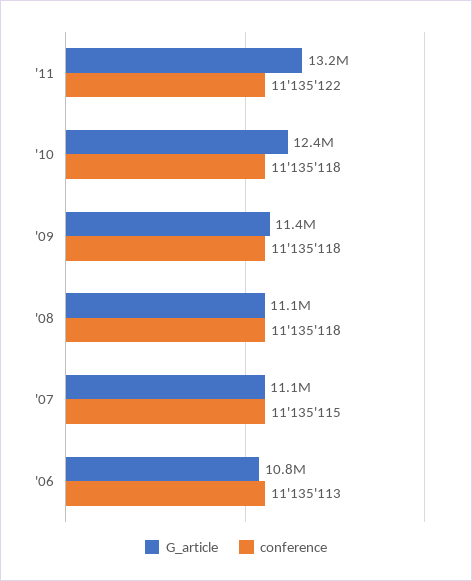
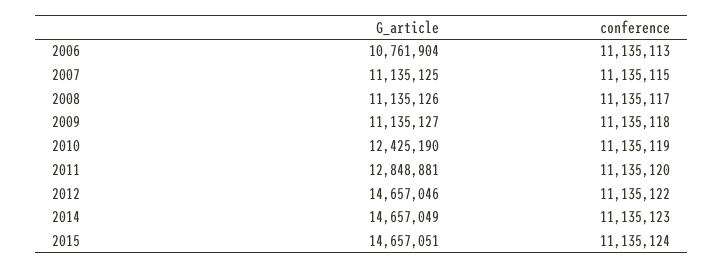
G_article, '11: 13200000 -> 12848881
conference, '11: 11135122 -> 11135120
conference, '10: 11135118 -> 11135119
G_article, '09: 11400000 -> 11135127
conference, '08: 11135118 -> 11135117
G_article, 2012: none -> 14657046
conference, 2012: none -> 11135122
G_article, 2014: none -> 14657049
conference, 2014: none -> 11135123
G_article, 2015: none -> 14657051
conference, 2015: none -> 11135124

